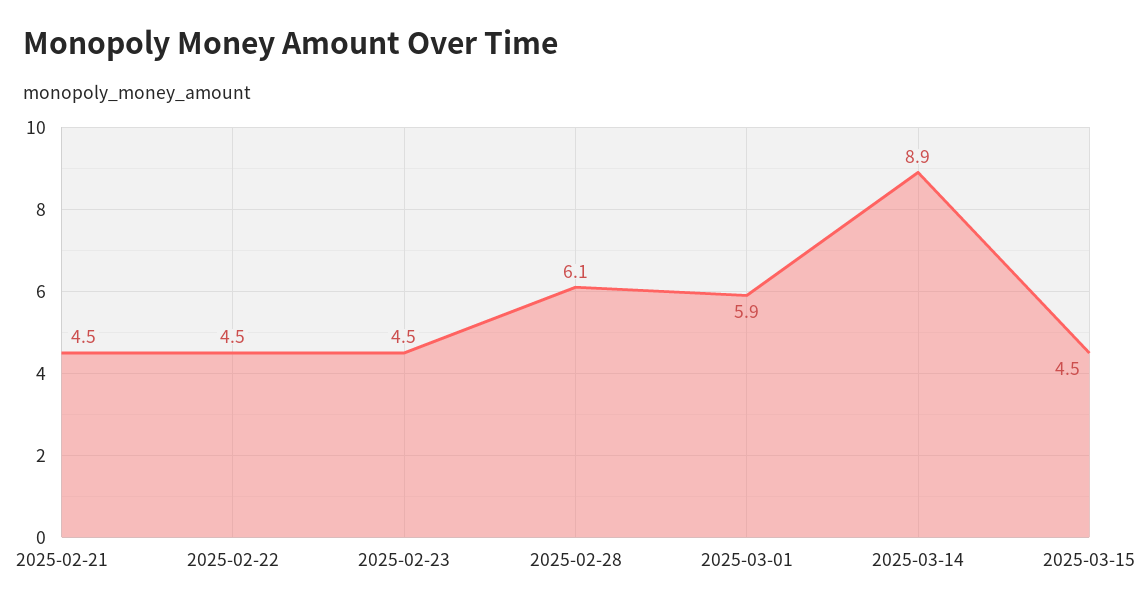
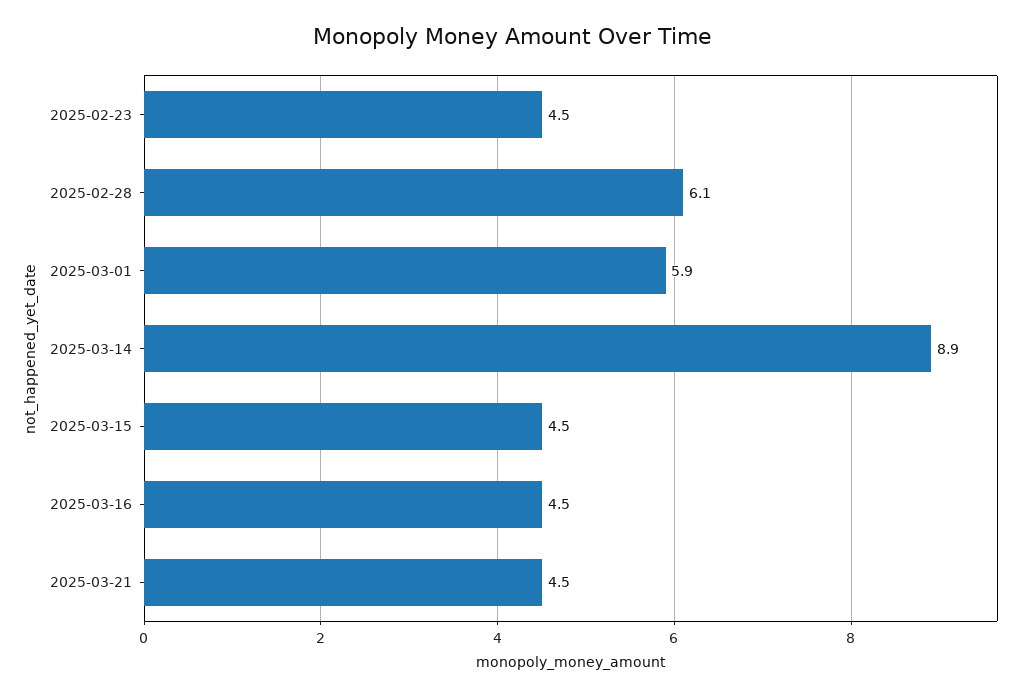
2025-02-21: 4.5 -> none
2025-02-22: 4.5 -> none
2025-03-16: none -> 4.5
2025-03-21: none -> 4.5

